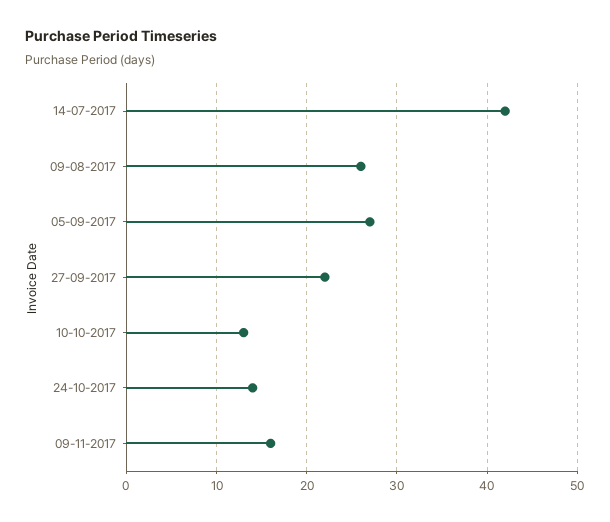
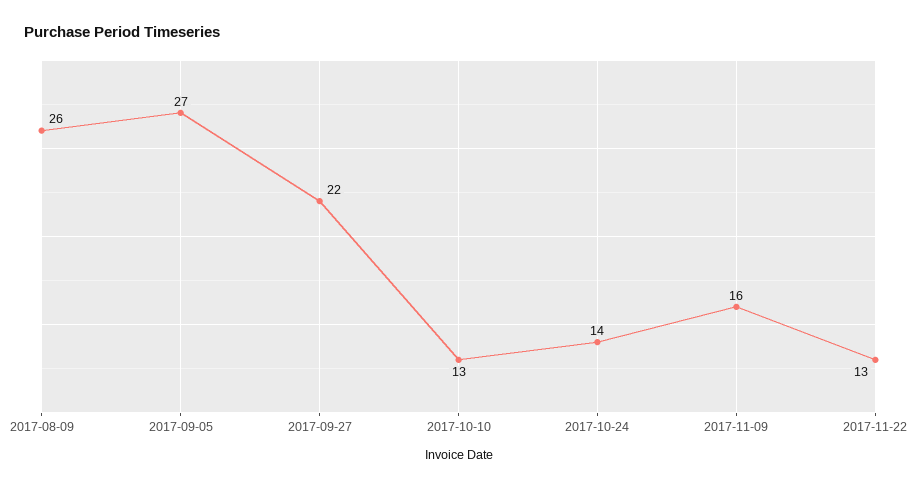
14-07-2017: 42 -> none
2017-11-22: none -> 13

